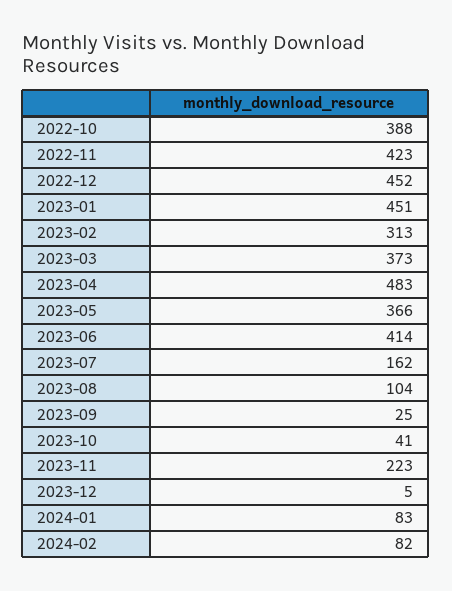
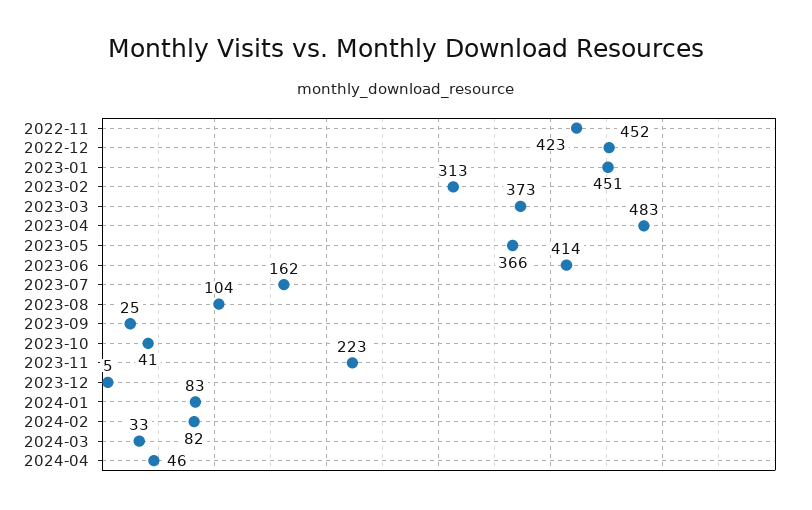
2022-10: 388 -> none
2024-03: none -> 33
2024-04: none -> 46

